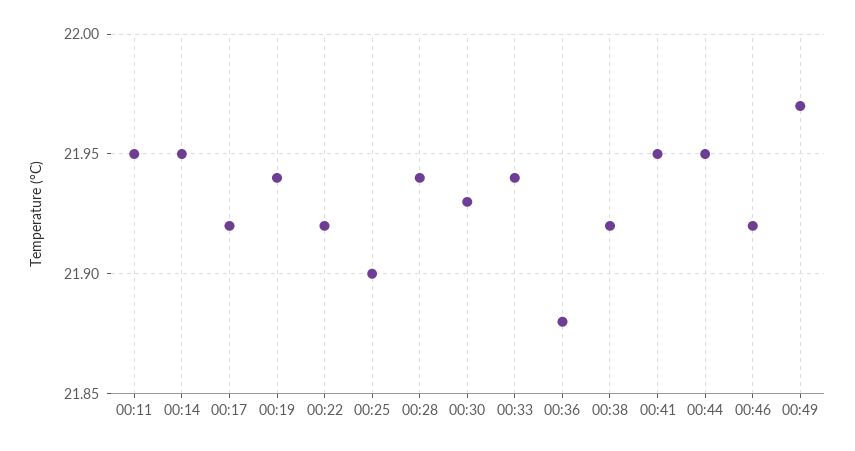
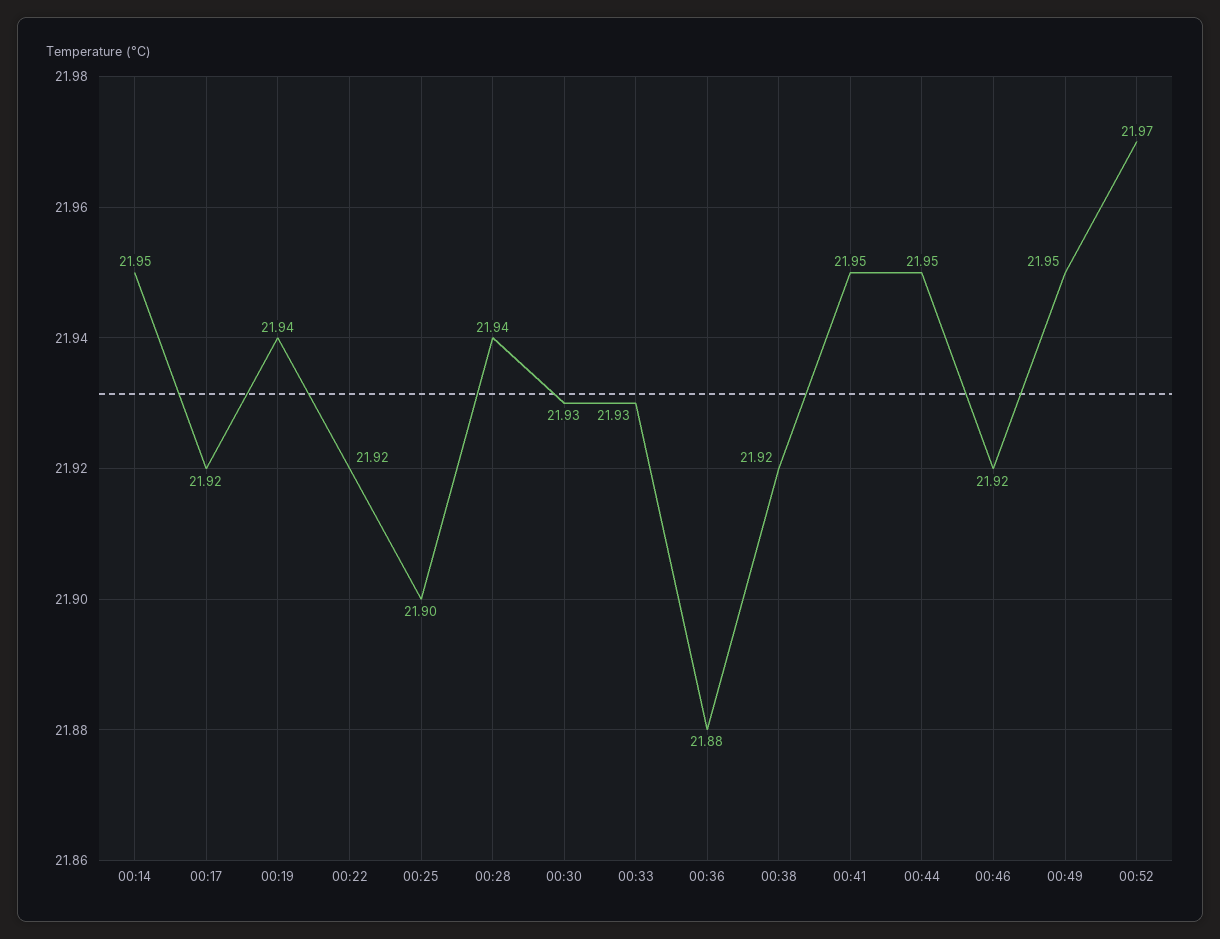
00:11: 21.95 -> none
00:33: 21.94 -> 21.93
00:49: 21.97 -> 21.95
00:52: none -> 21.97

